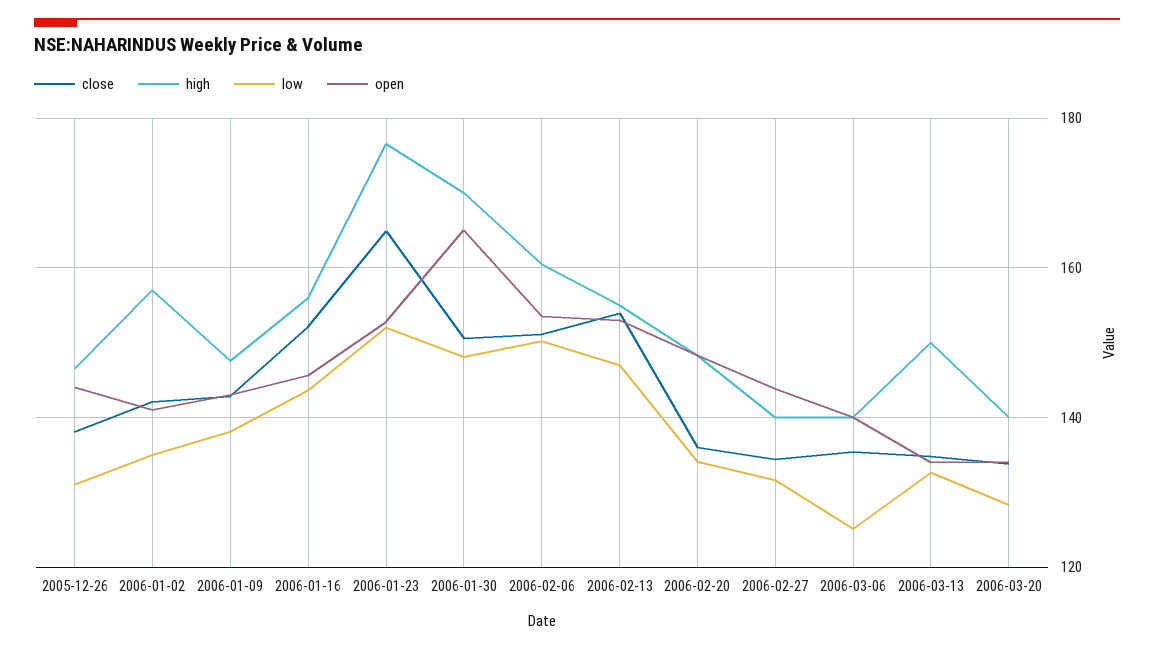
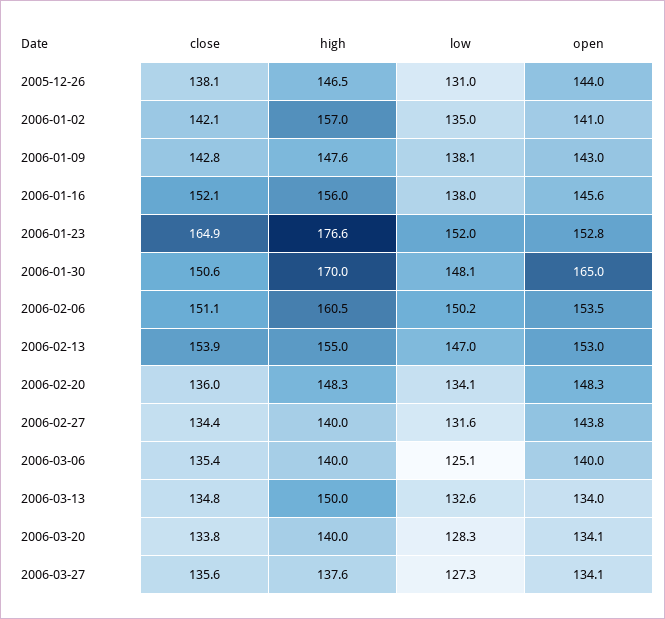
low, 2006-01-16: 144 -> 138
close, 2006-03-27: none -> 135.6
high, 2006-03-27: none -> 137.6
low, 2006-03-27: none -> 127.3
open, 2006-03-27: none -> 134.1

